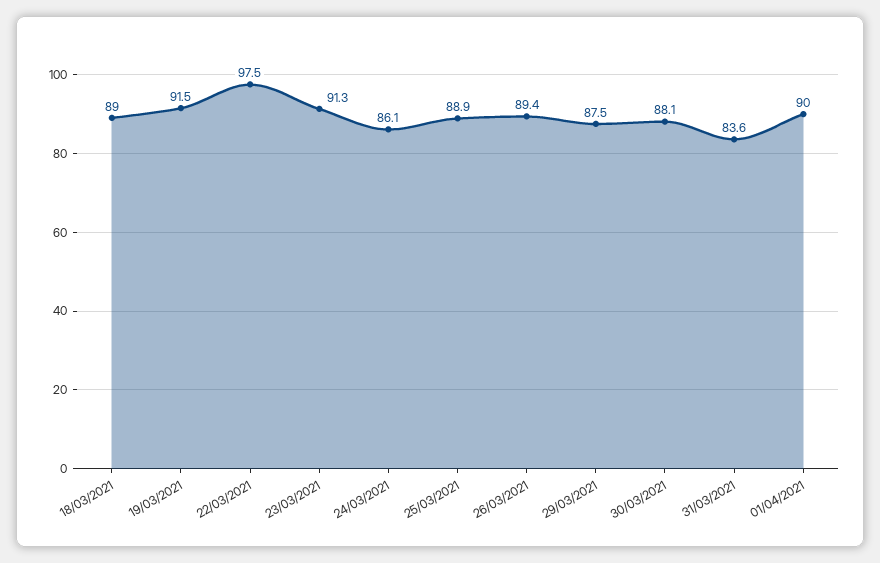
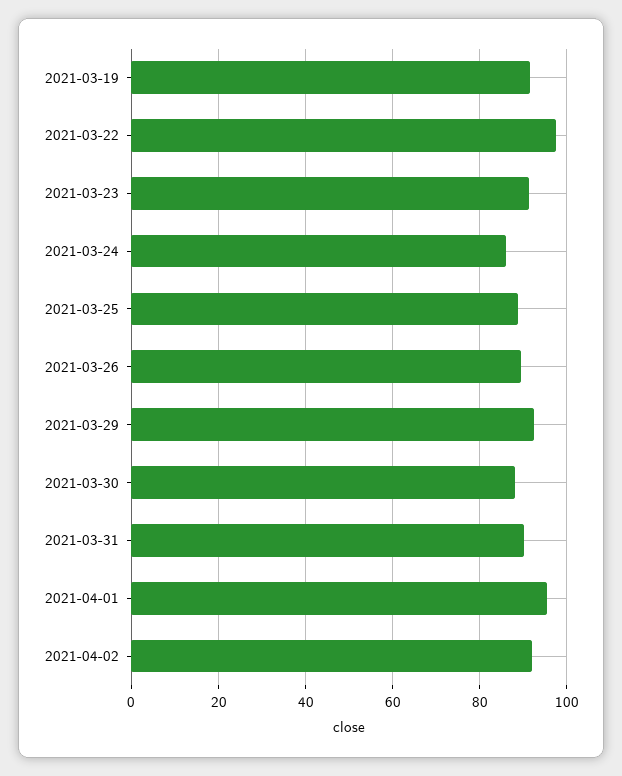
18/03/2021: 89 -> none
29/03/2021: 87.5 -> 92
31/03/2021: 83.6 -> 90
01/04/2021: 90 -> 96
2021-04-02: none -> 92

